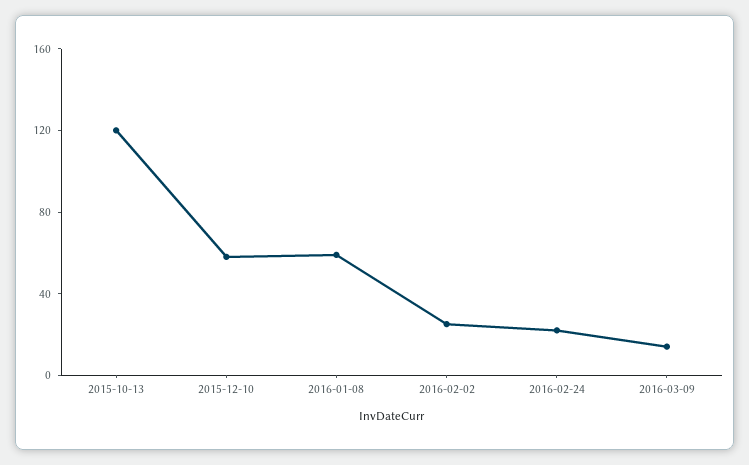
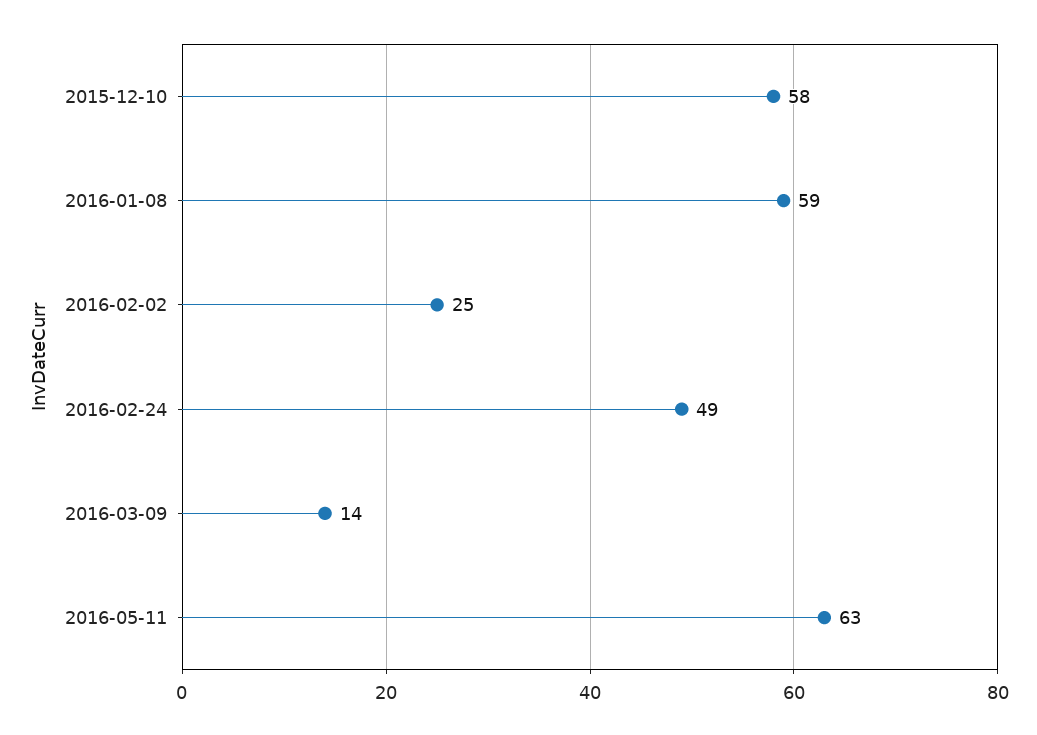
2015-10-13: 120 -> none
2016-02-24: 20 -> 49
2016-05-11: none -> 63

